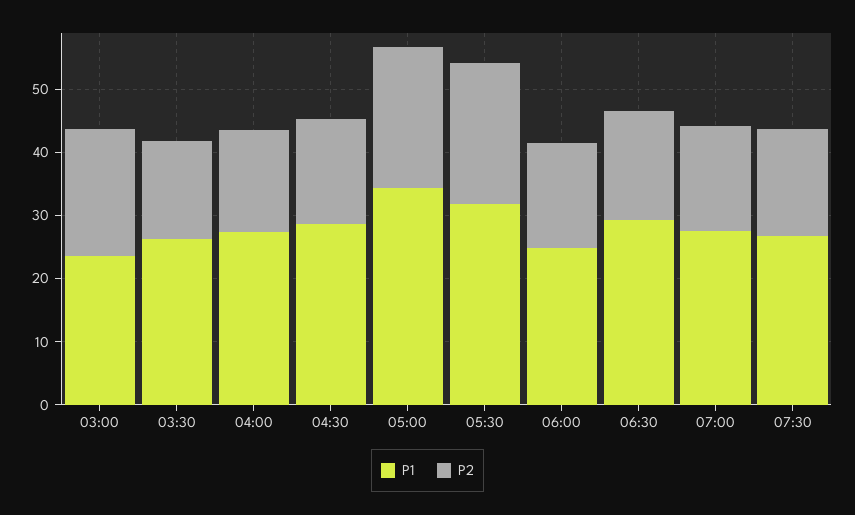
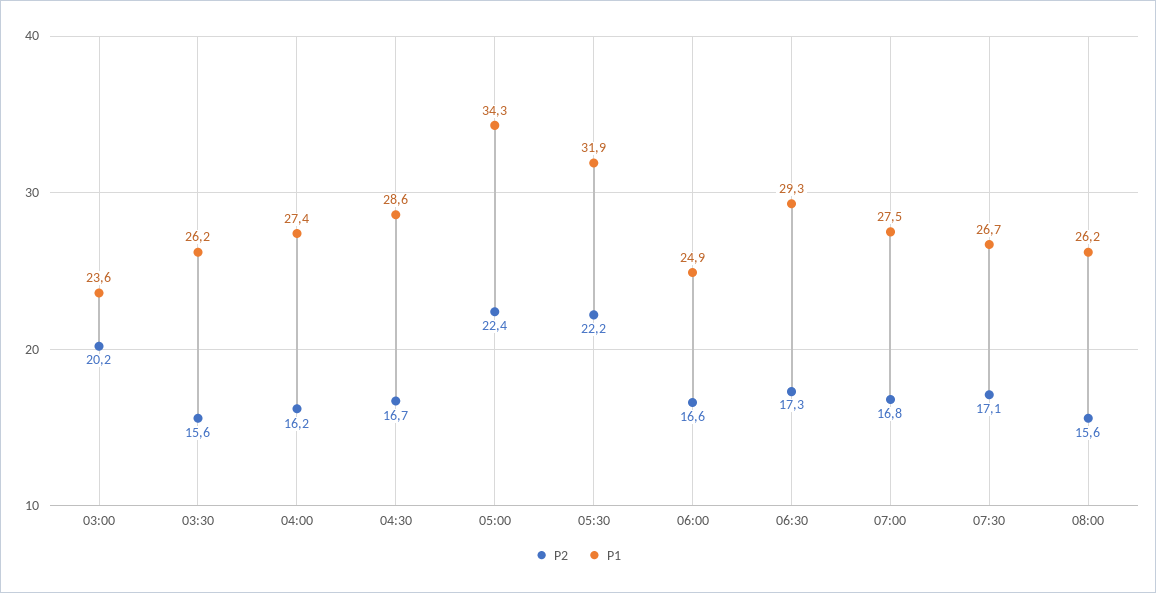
P2, 08:00: none -> 15.6
P1, 08:00: none -> 26.2

